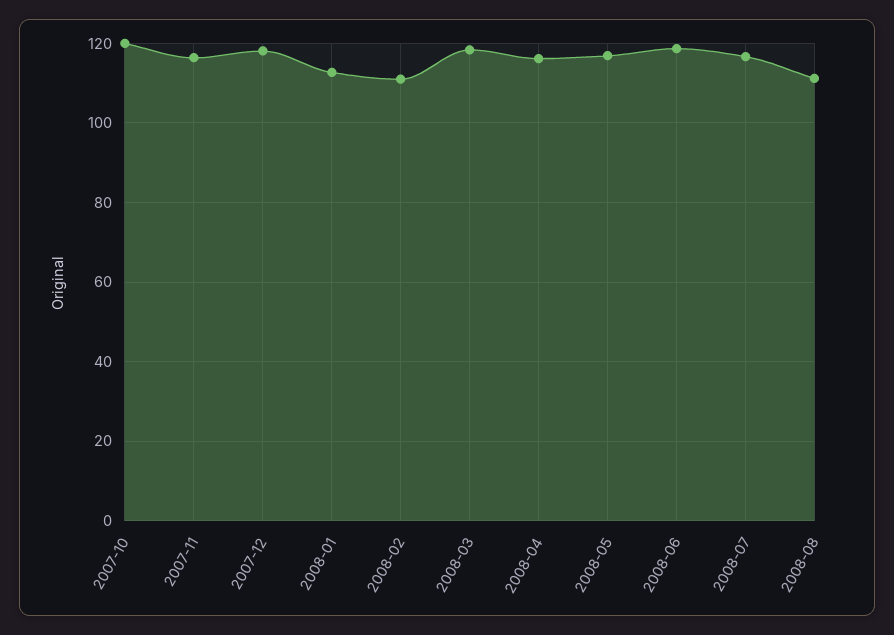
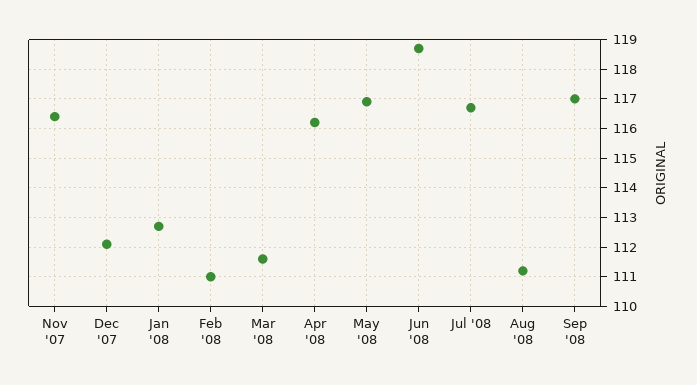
2007-10: 120 -> none
2007-12: 118 -> 112
2008-03: 118 -> 111.5
Sep '08: none -> 117

